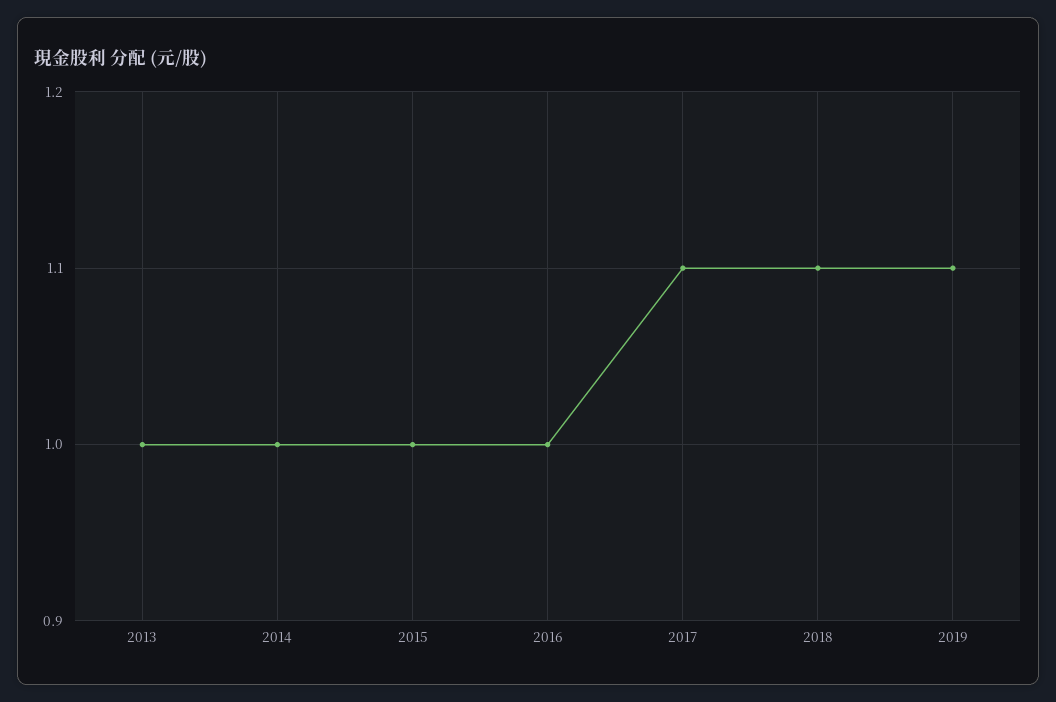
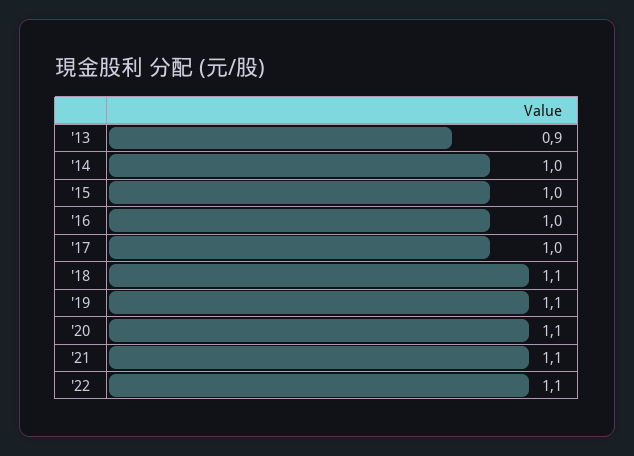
2013: 1 -> 0.9
2017: 1.1 -> 1
'20: none -> 1.1
'21: none -> 1.1
'22: none -> 1.1

